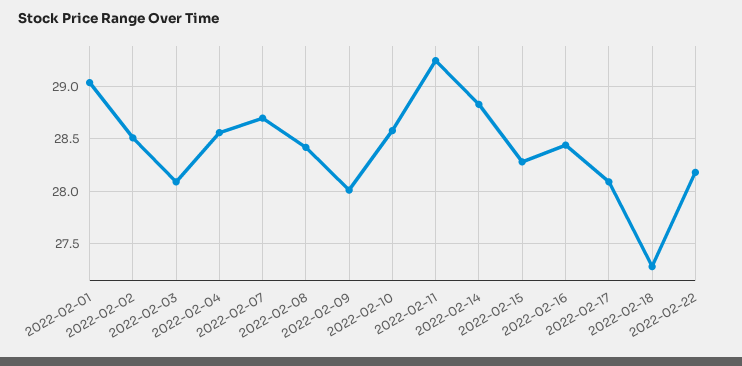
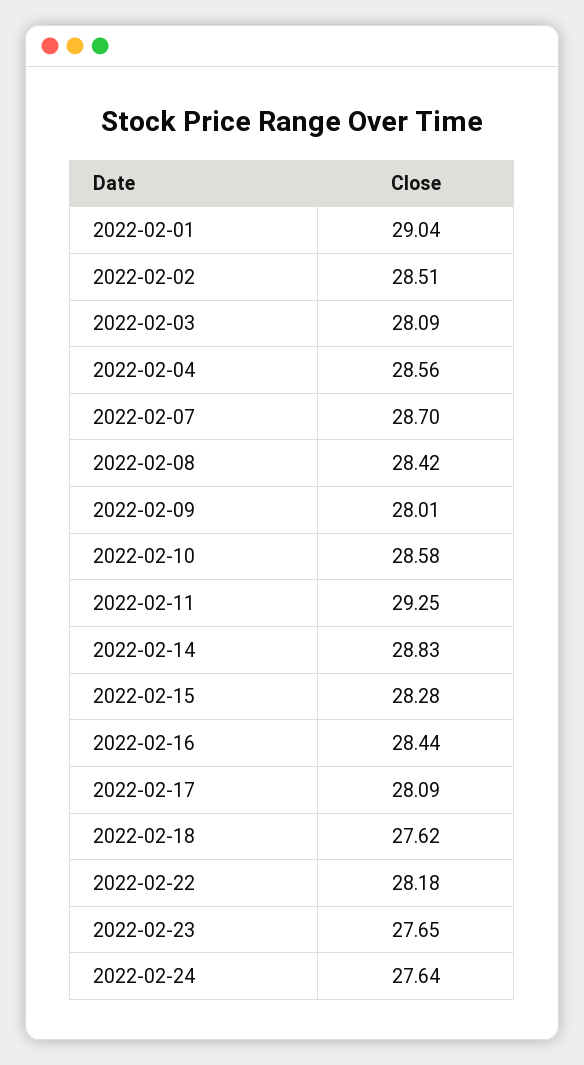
2022-02-18: 27.3 -> 27.62
2022-02-23: none -> 27.65
2022-02-24: none -> 27.64

